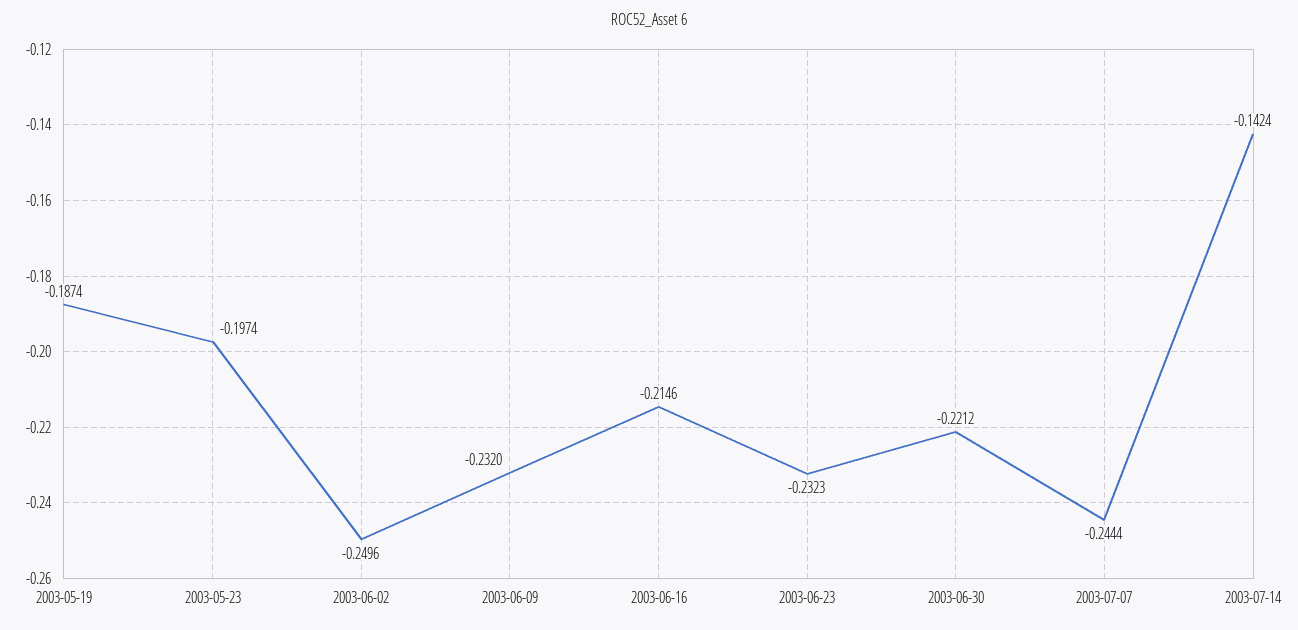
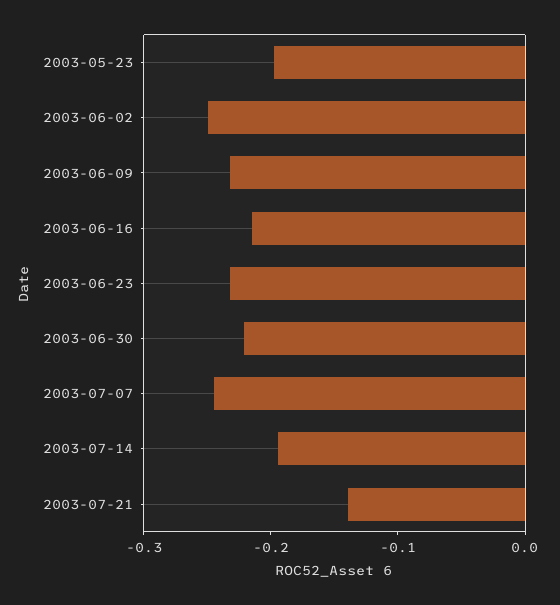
2003-05-19: -0.1874 -> none
2003-07-14: -0.1424 -> -0.2
2003-07-21: none -> -0.14

